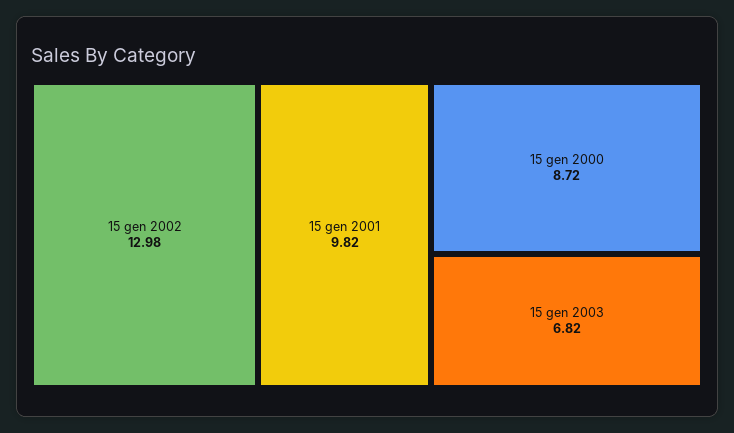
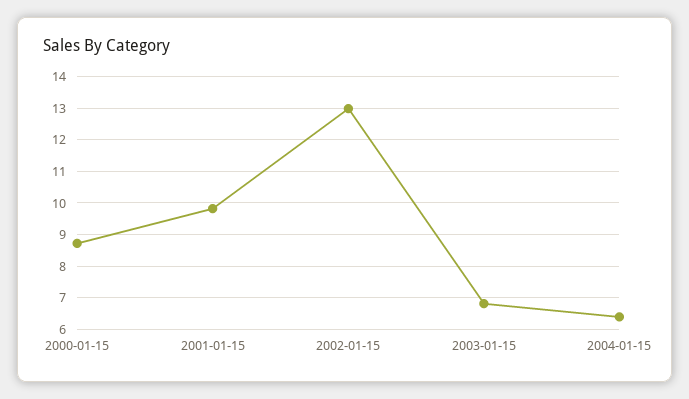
2004-01-15: none -> 6.4

